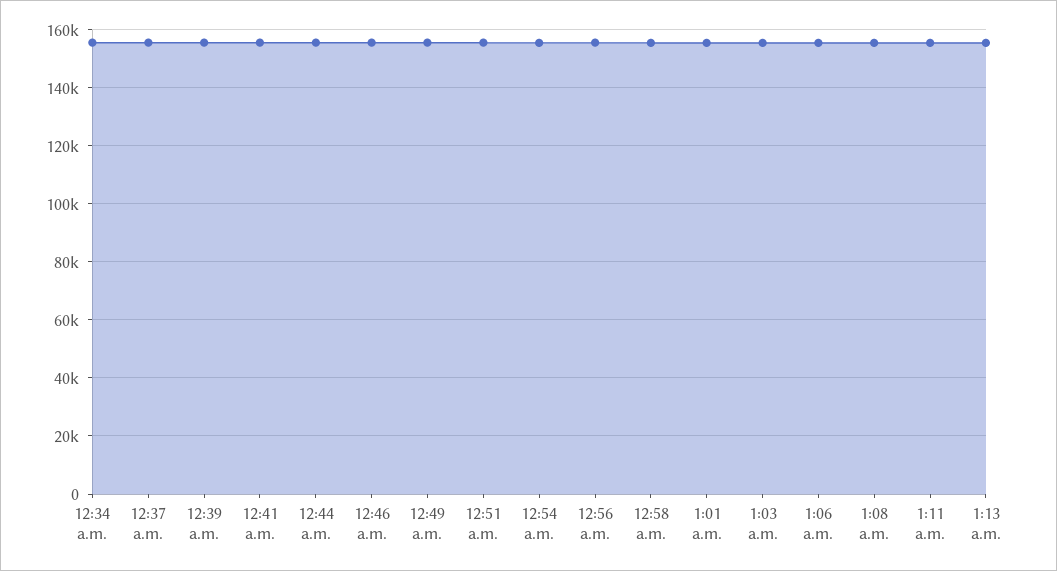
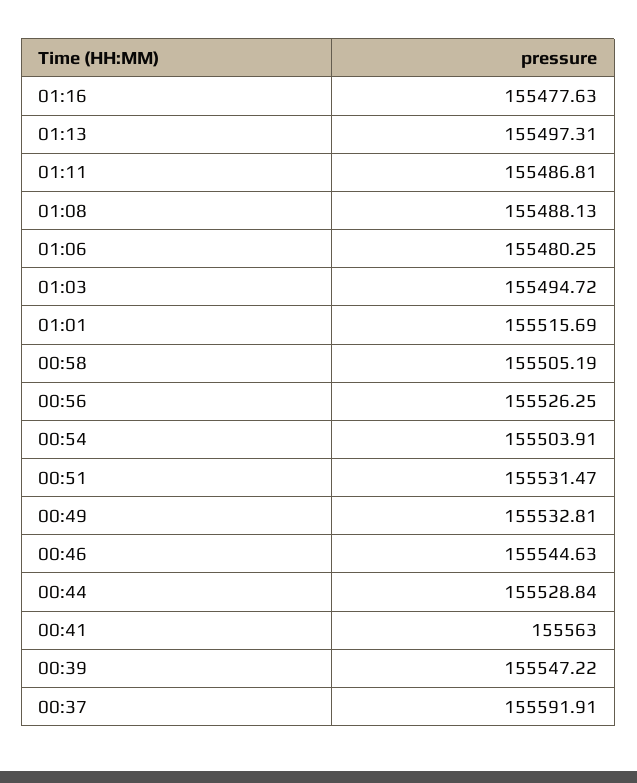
12:34 a.m.: 155000 -> none
01:16: none -> 155477.63

